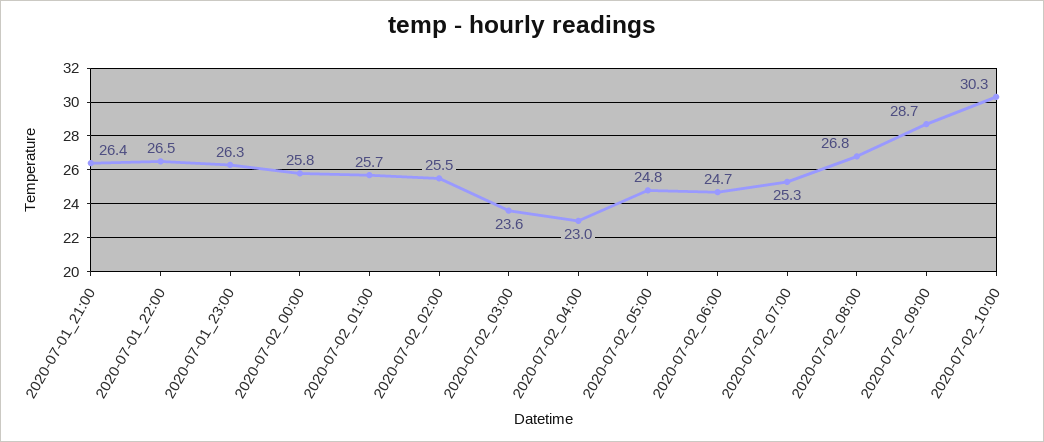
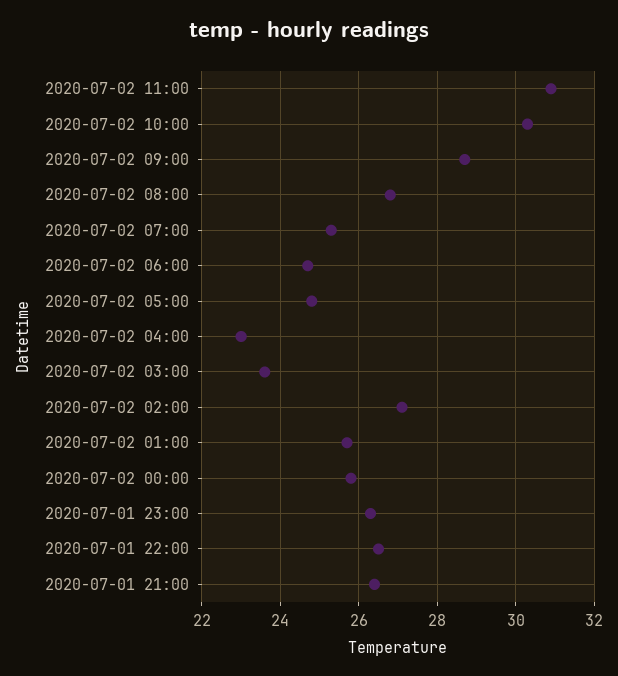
2020-07-02_02:00: 25.5 -> 27
2020-07-02 11:00: none -> 31

